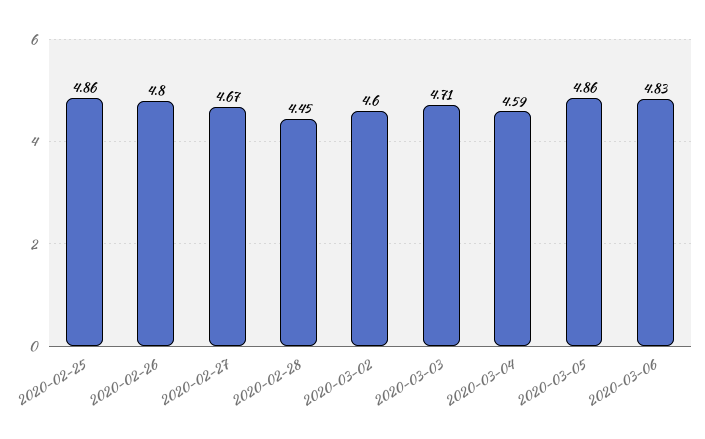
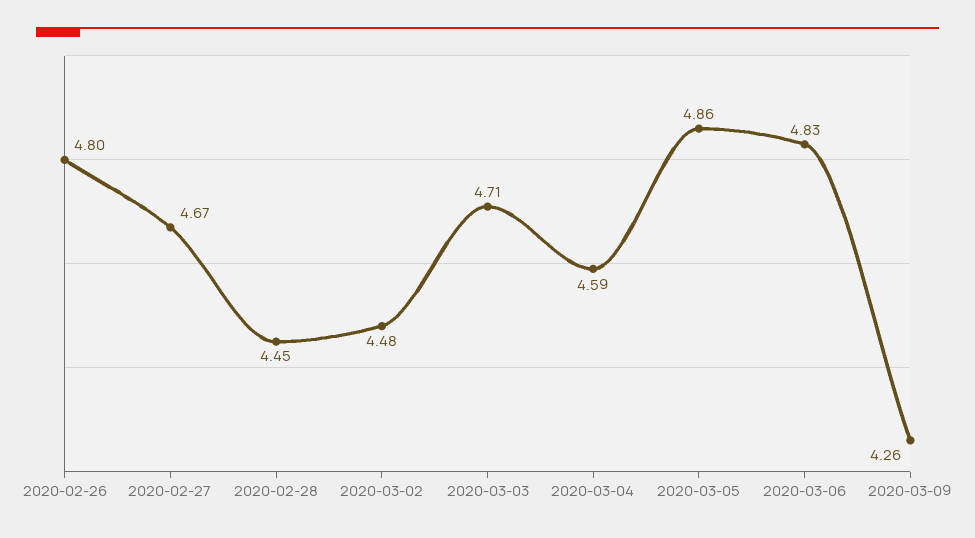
2020-02-25: 4.86 -> none
2020-03-02: 4.6 -> 4.48
2020-03-09: none -> 4.26

